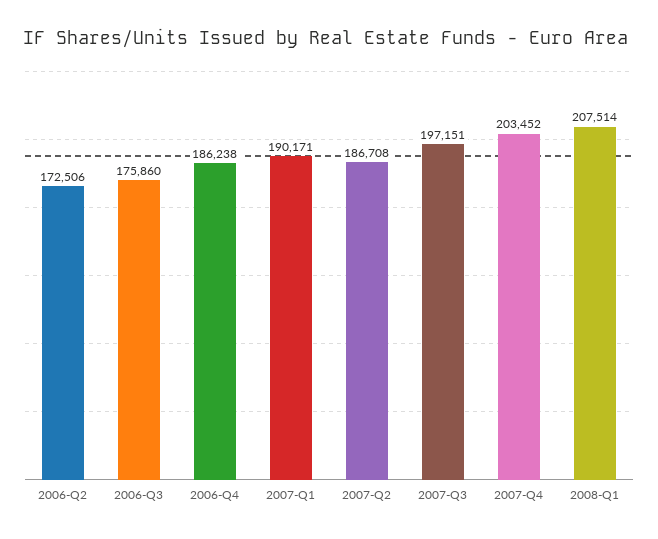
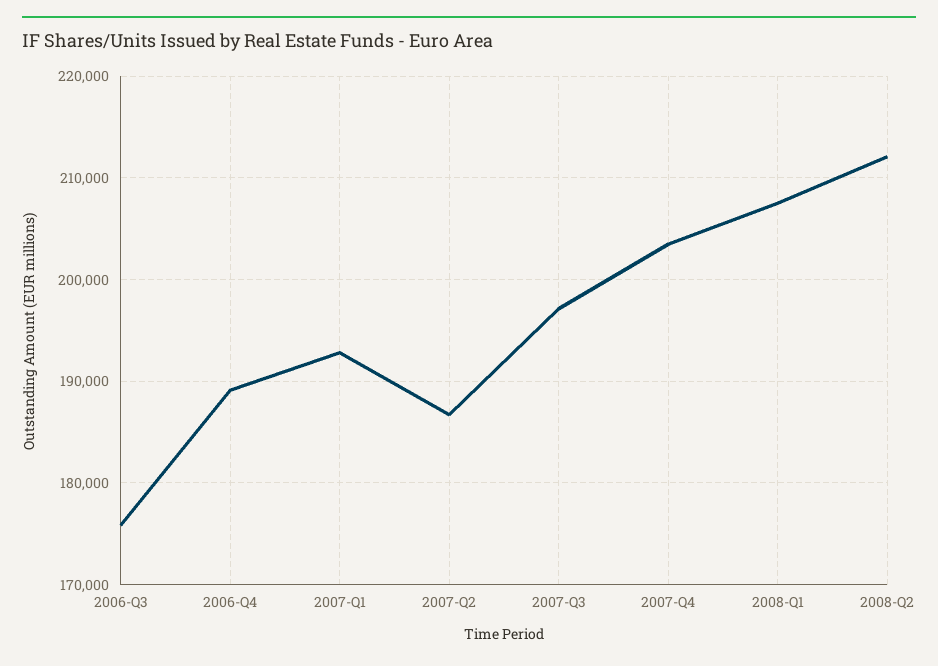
2006-Q2: 172506 -> none
2006-Q4: 186238 -> 189000
2007-Q1: 190171 -> 193000
2008-Q2: none -> 212000

